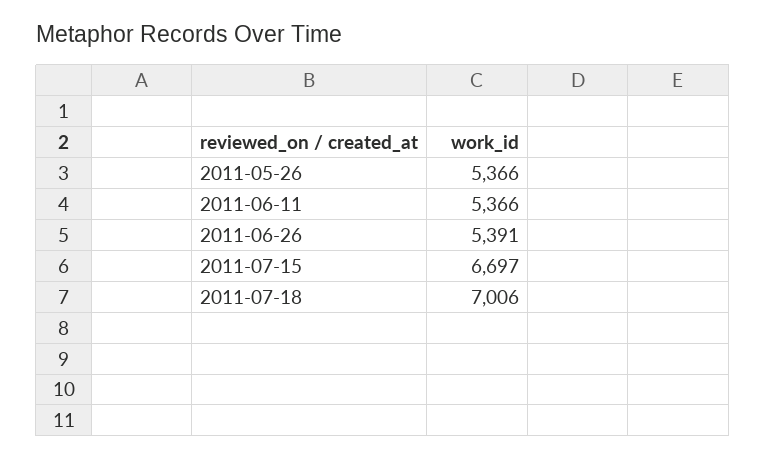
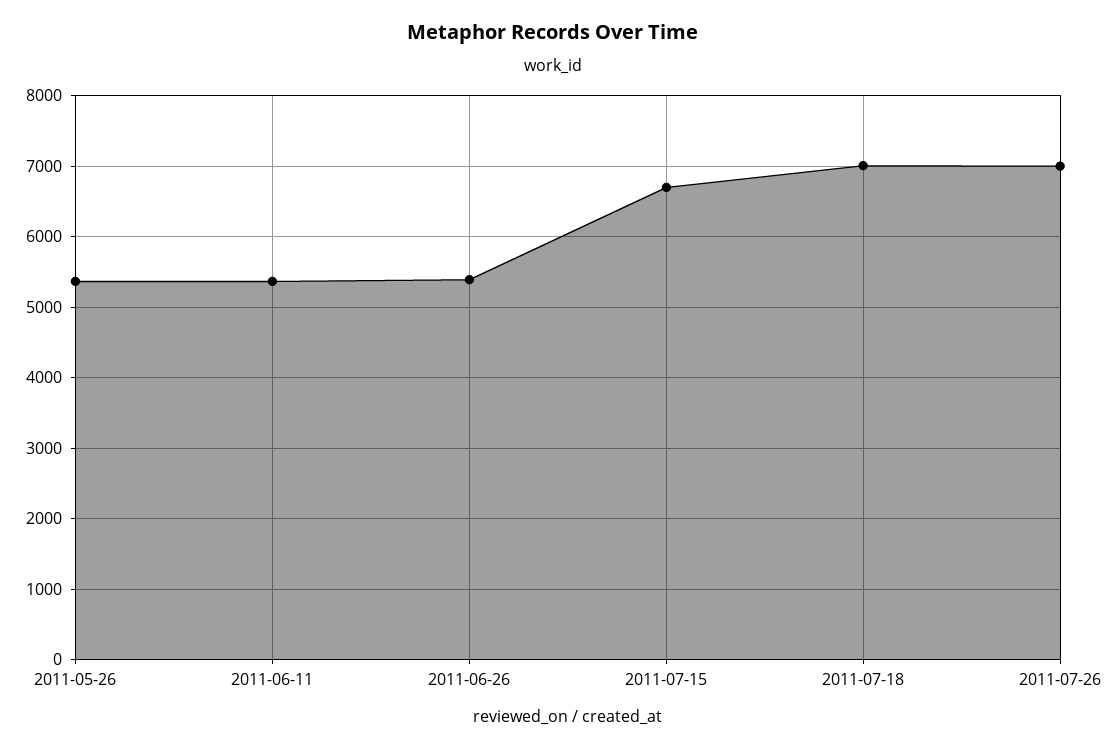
2011-07-26: none -> 7000

